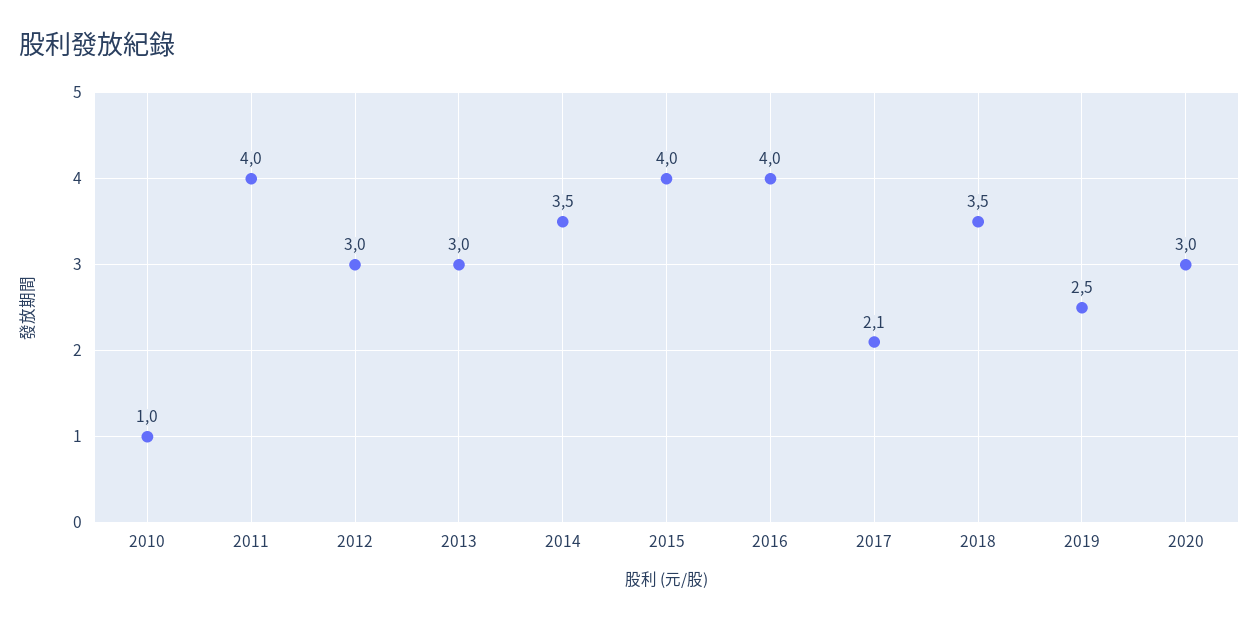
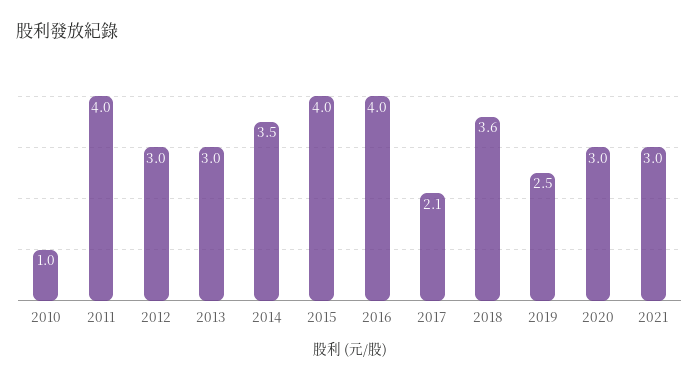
2018: 3.5 -> 3.6
2021: none -> 3

